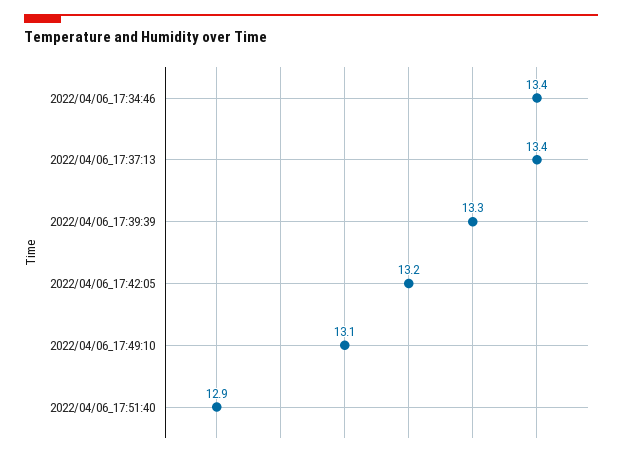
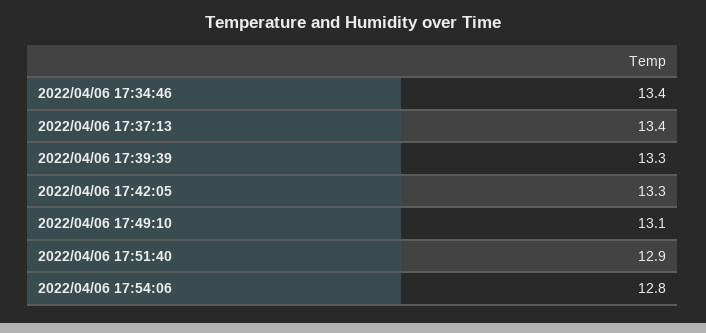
2022/04/06_17:42:05: 13.2 -> 13.3
2022/04/06 17:54:06: none -> 12.8

